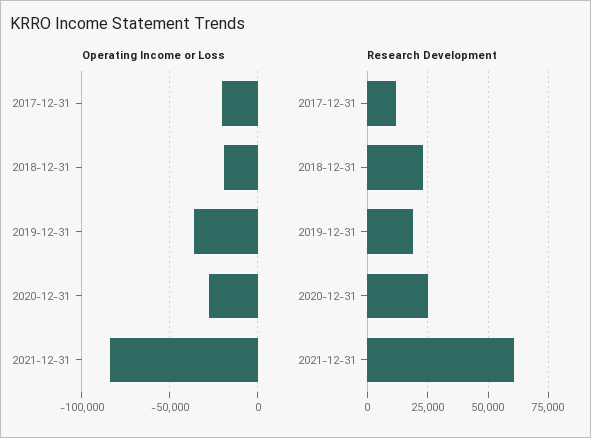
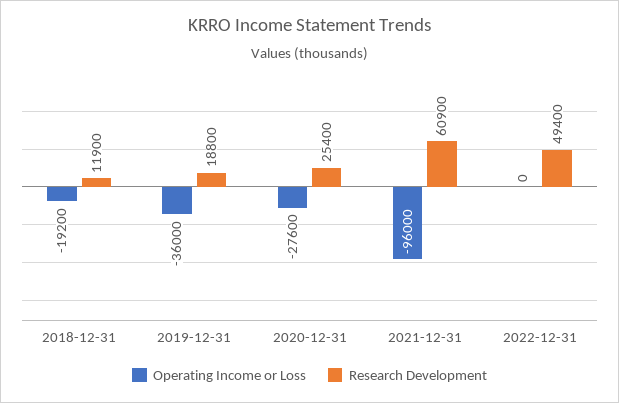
Operating Income or Loss, 2017-12-31: -20000 -> none
Operating Income or Loss, 2021-12-31: -85000 -> -96000
Research Development, 2017-12-31: 12500 -> none
Research Development, 2018-12-31: 22500 -> 11900
Operating Income or Loss, 2022-12-31: none -> 0
Research Development, 2022-12-31: none -> 49400

